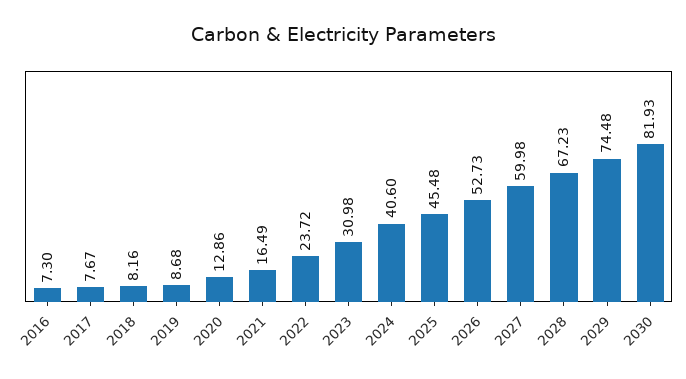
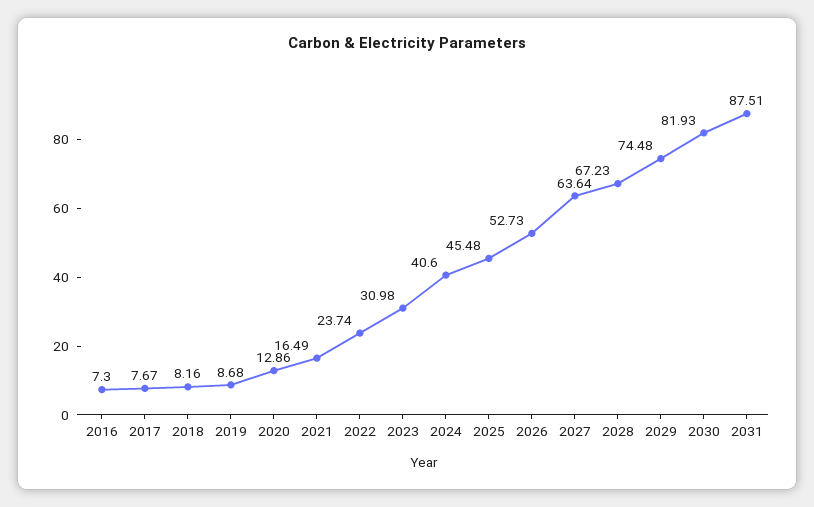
2022: 23.72 -> 23.74
2027: 59.98 -> 63.64
2031: none -> 87.51

